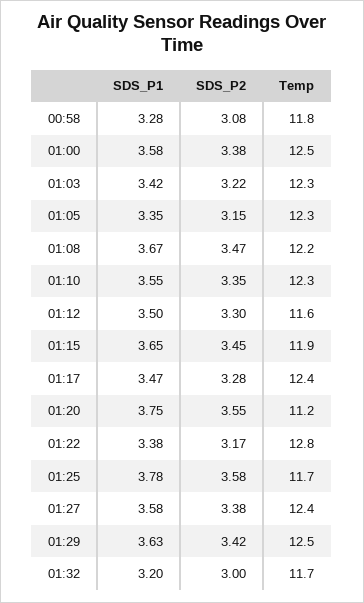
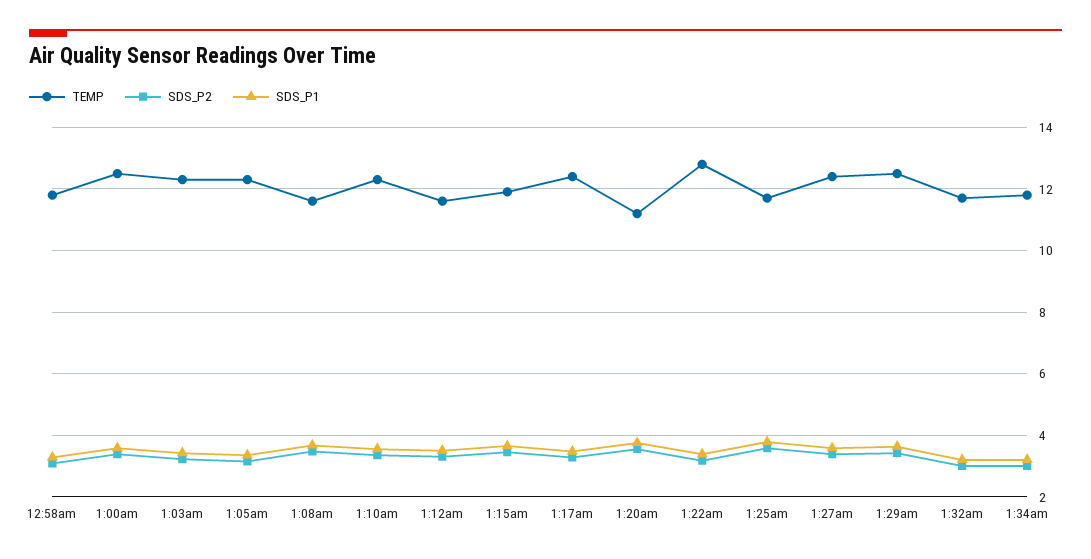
Temp, 01:08: 12.2 -> 11.6
Temp, 1:34am: none -> 11.8
SDS_P2, 1:34am: none -> 3
SDS_P1, 1:34am: none -> 3.2

